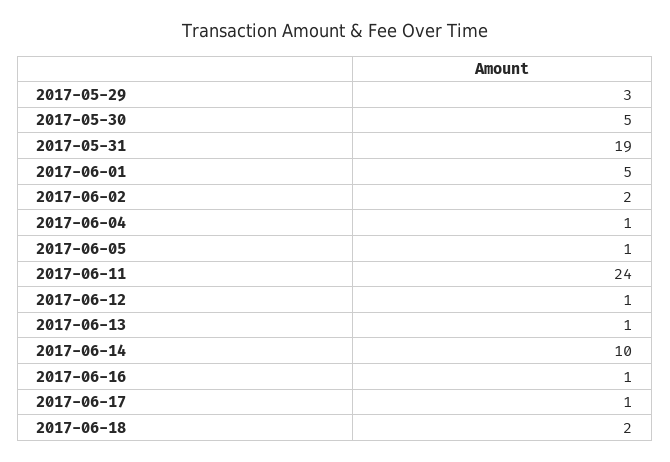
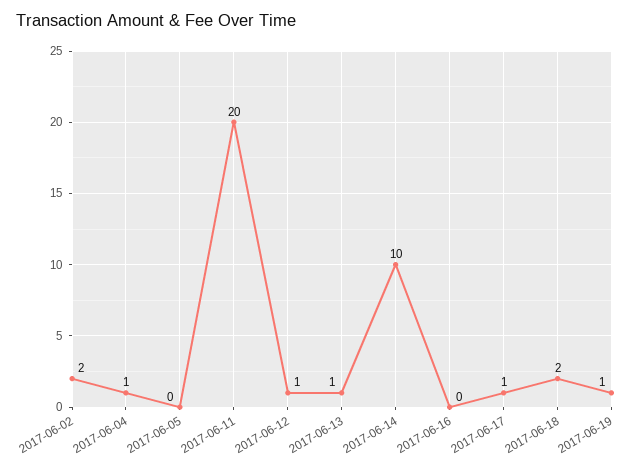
2017-05-29: 3 -> none
2017-05-30: 5 -> none
2017-05-31: 19 -> none
2017-06-01: 5 -> none
2017-06-05: 1 -> 0
2017-06-11: 24 -> 20
2017-06-16: 1 -> 0
2017-06-19: none -> 1

